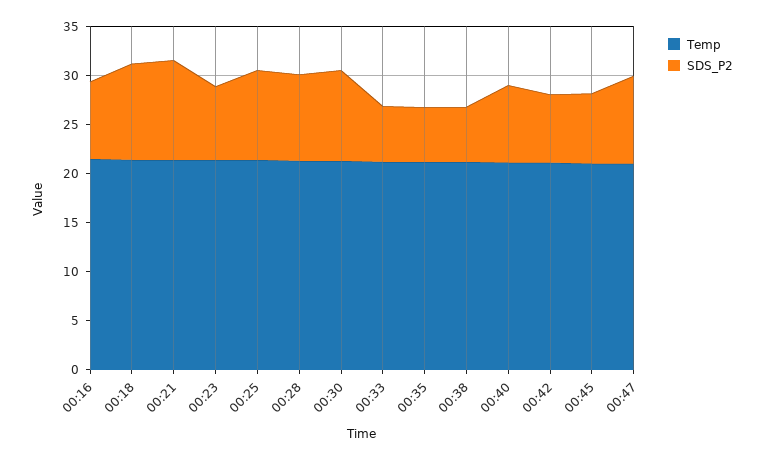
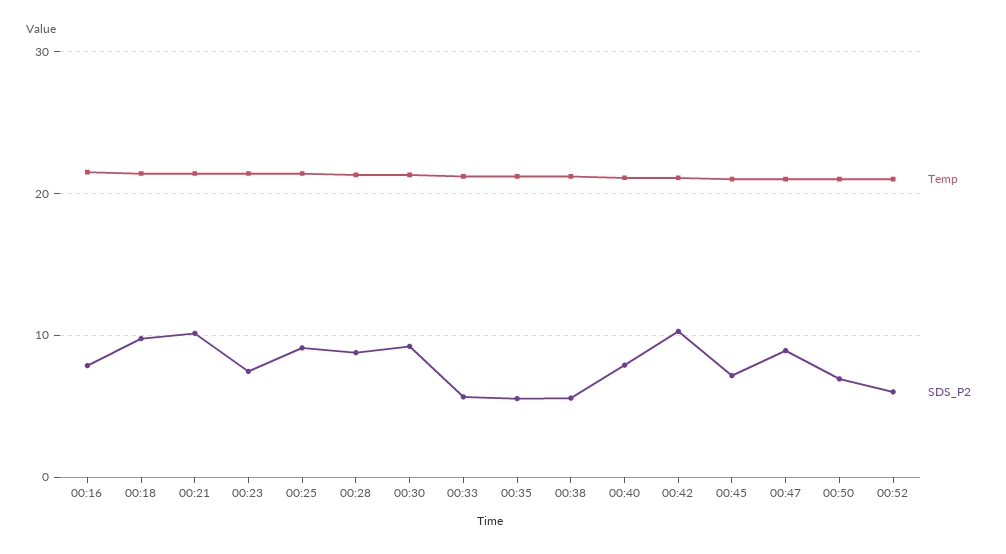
SDS_P2, 00:42: 7 -> 10
Temp, 00:50: none -> 21
SDS_P2, 00:50: none -> 7
Temp, 00:52: none -> 21
SDS_P2, 00:52: none -> 6

